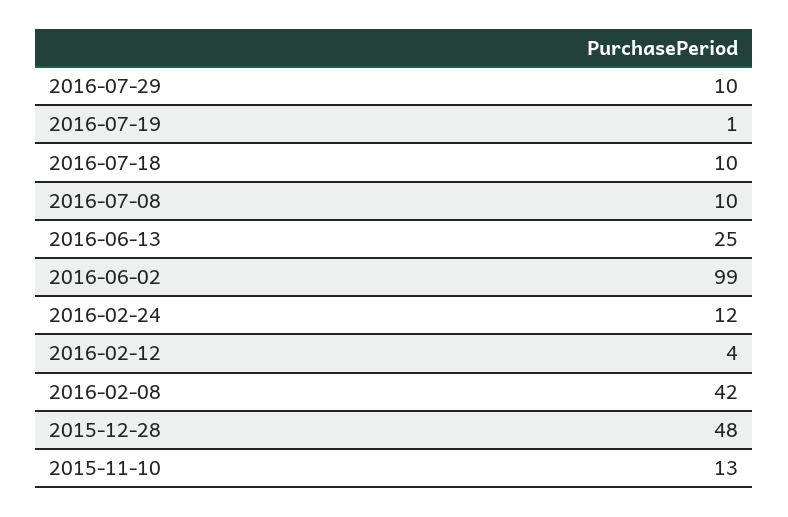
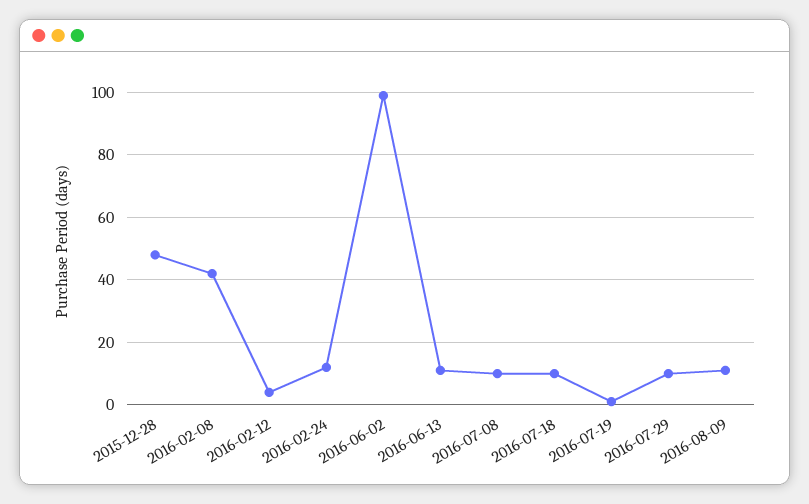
2016-06-13: 25 -> 10
2015-11-10: 13 -> none
2016-08-09: none -> 10

